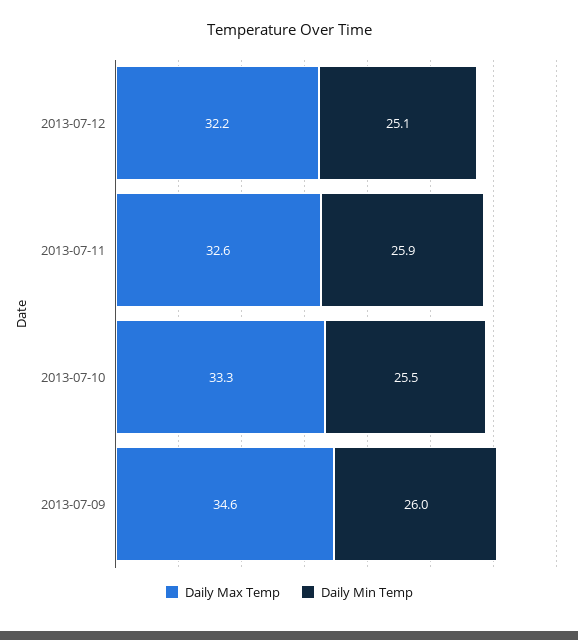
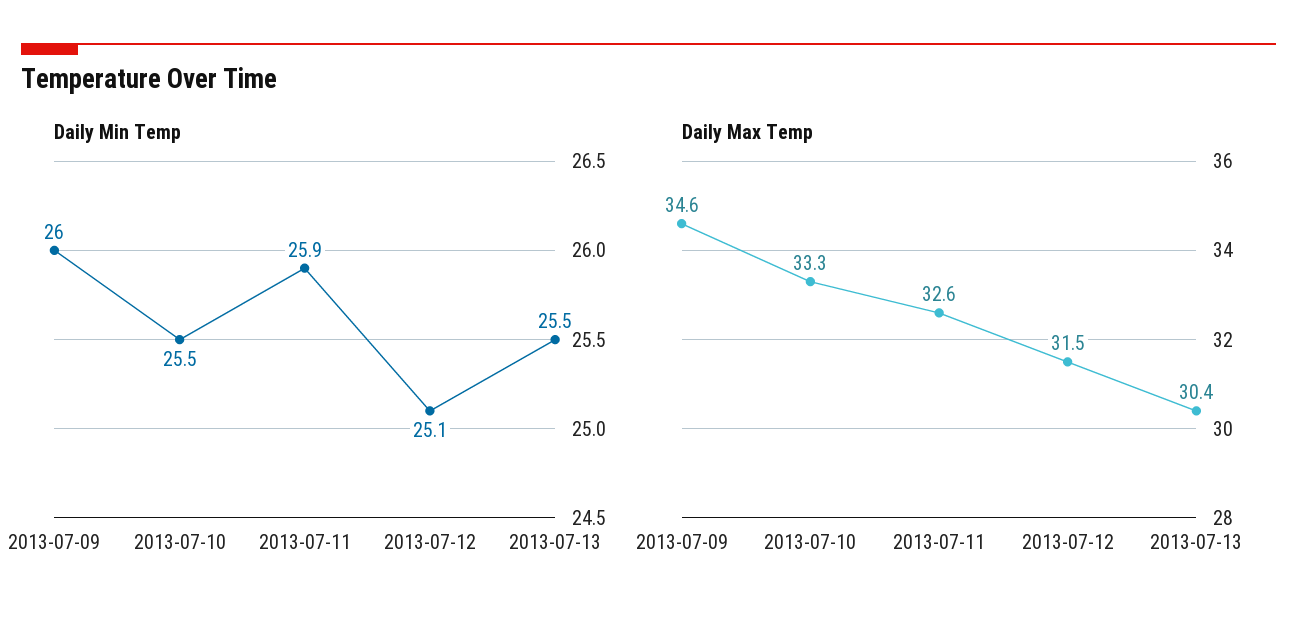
Daily Max Temp, 2013-07-12: 32.2 -> 31.5
Daily Min Temp, 2013-07-13: none -> 25.5
Daily Max Temp, 2013-07-13: none -> 30.4

